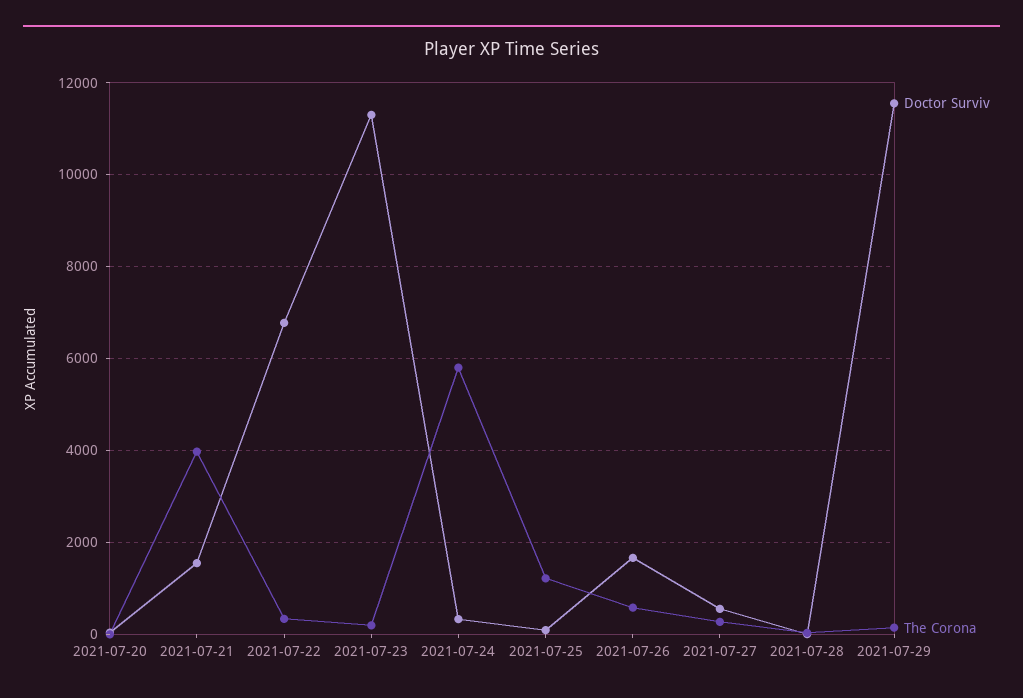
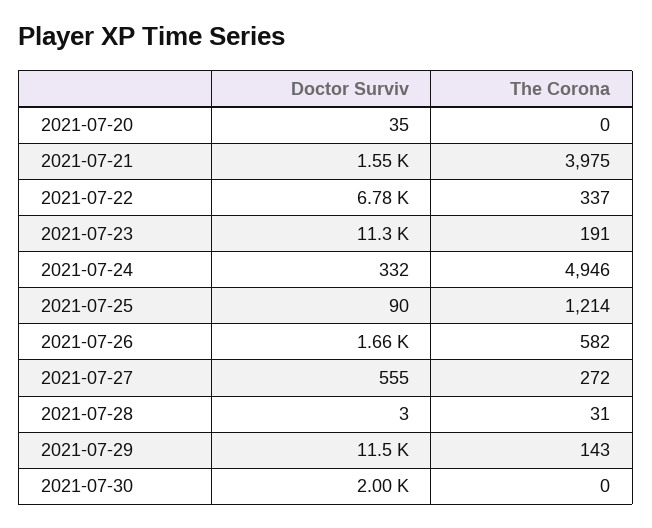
The Corona, 2021-07-24: 5800 -> 4946
Doctor Surviv, 2021-07-30: none -> 2000
The Corona, 2021-07-30: none -> 0

